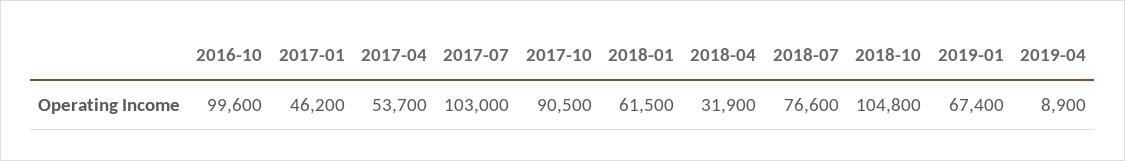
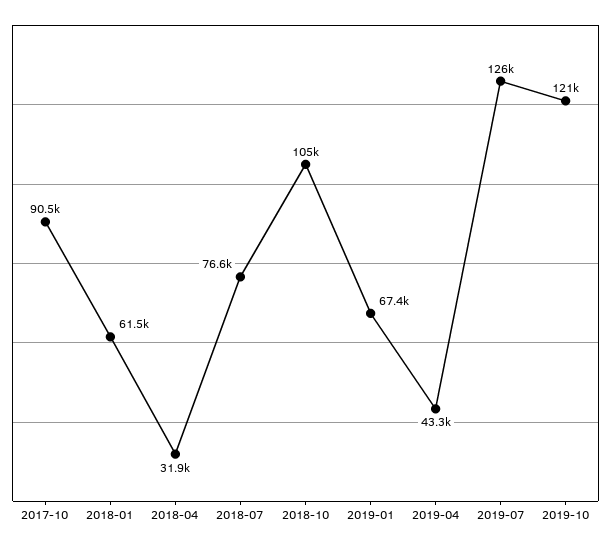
2016-10: 99600 -> none
2017-01: 46200 -> none
2017-04: 53700 -> none
2017-07: 103000 -> none
2019-04: 8900 -> 43300
2019-07: none -> 126000
2019-10: none -> 121000

